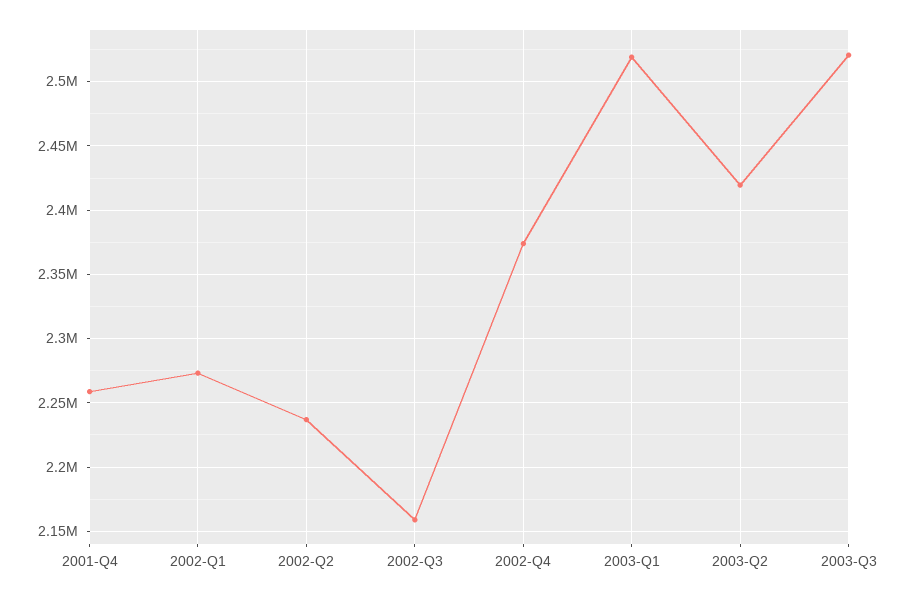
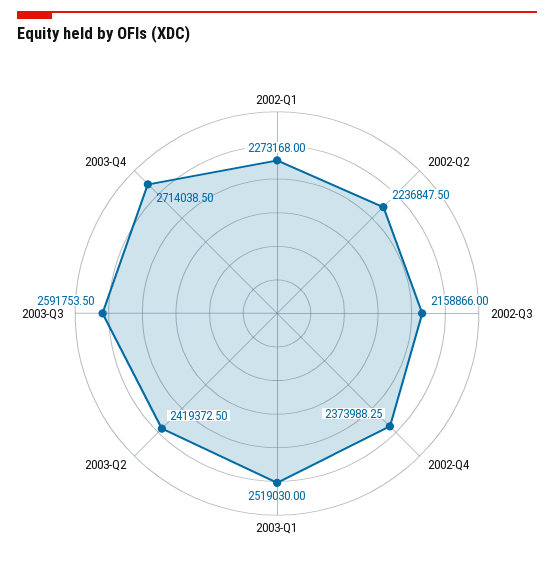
2001-Q4: 2260000 -> none
2003-Q3: 2520000 -> 2591753.5
2003-Q4: none -> 2714038.5

